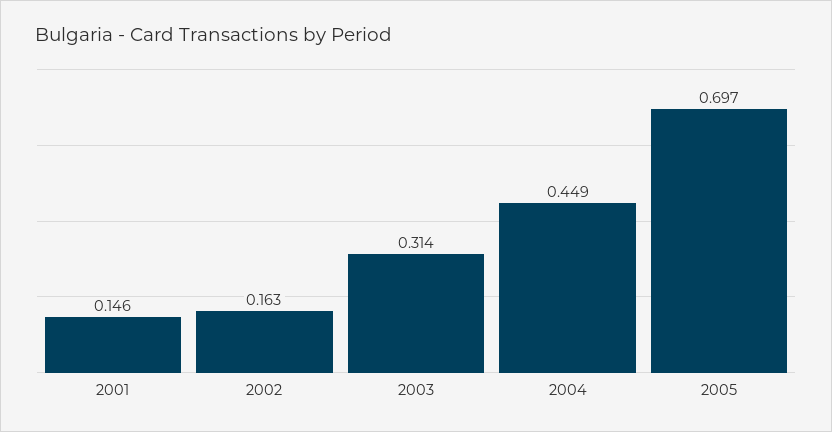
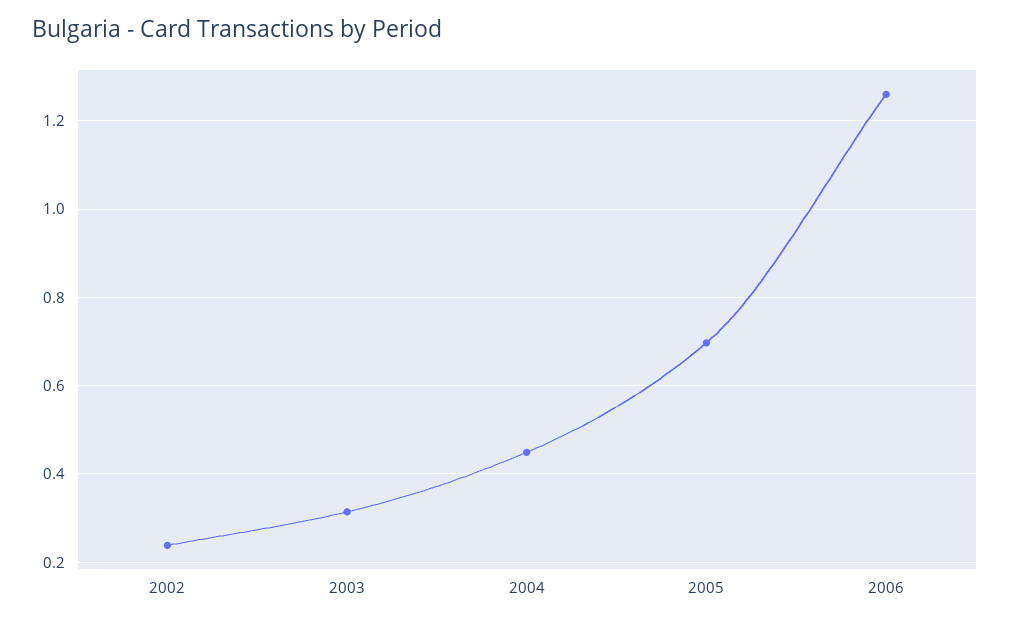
2001: 0.146 -> none
2002: 0.163 -> 0.24
2006: none -> 1.26

